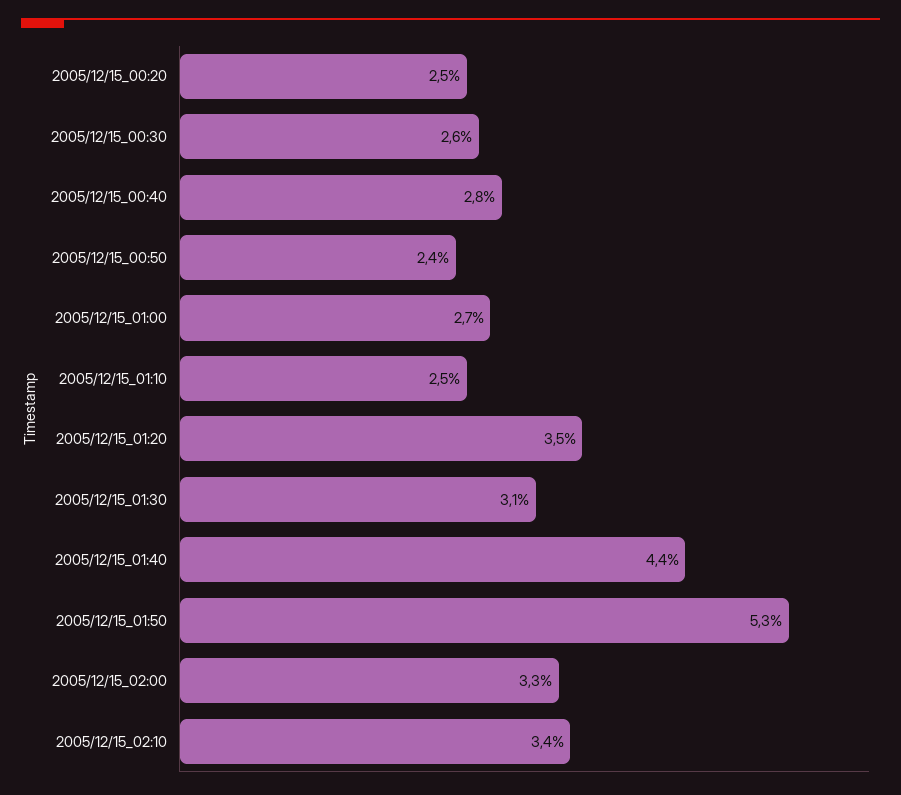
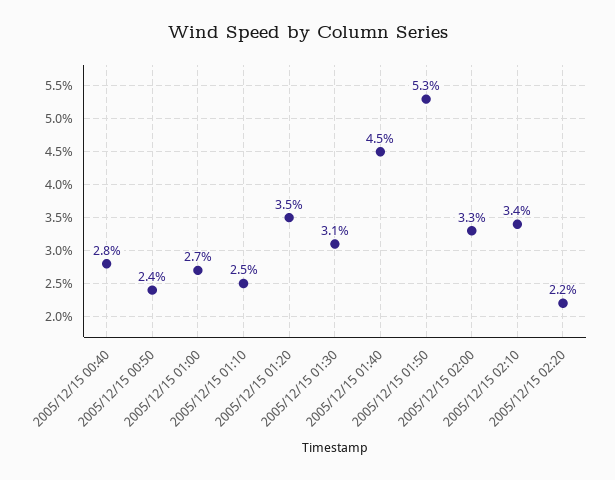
2005/12/15_00:20: 2.5 -> none
2005/12/15_00:30: 2.6 -> none
2005/12/15_01:40: 4.4 -> 4.5
2005/12/15 02:20: none -> 2.2

